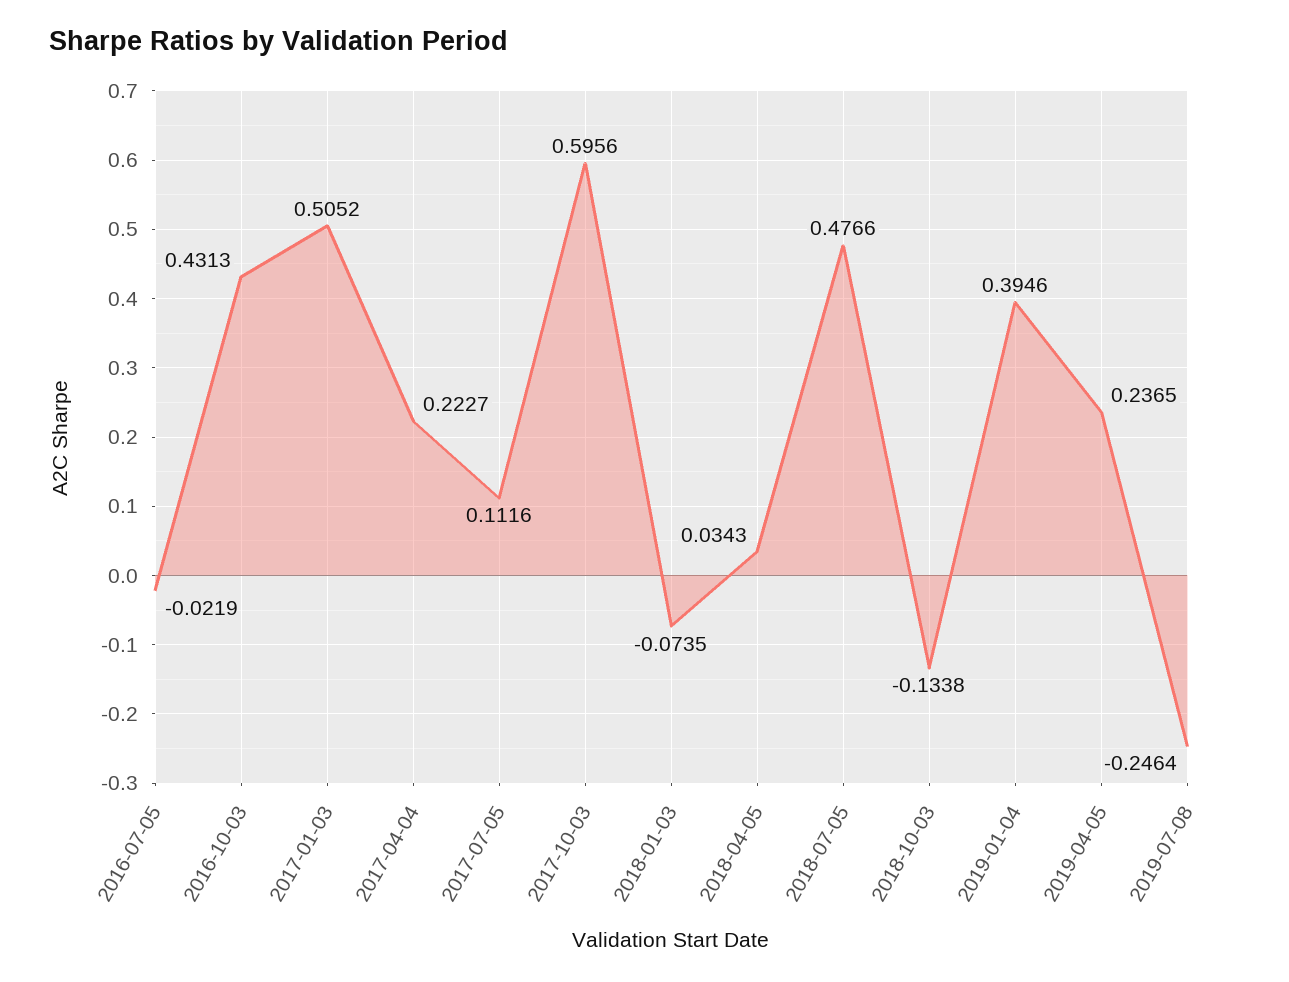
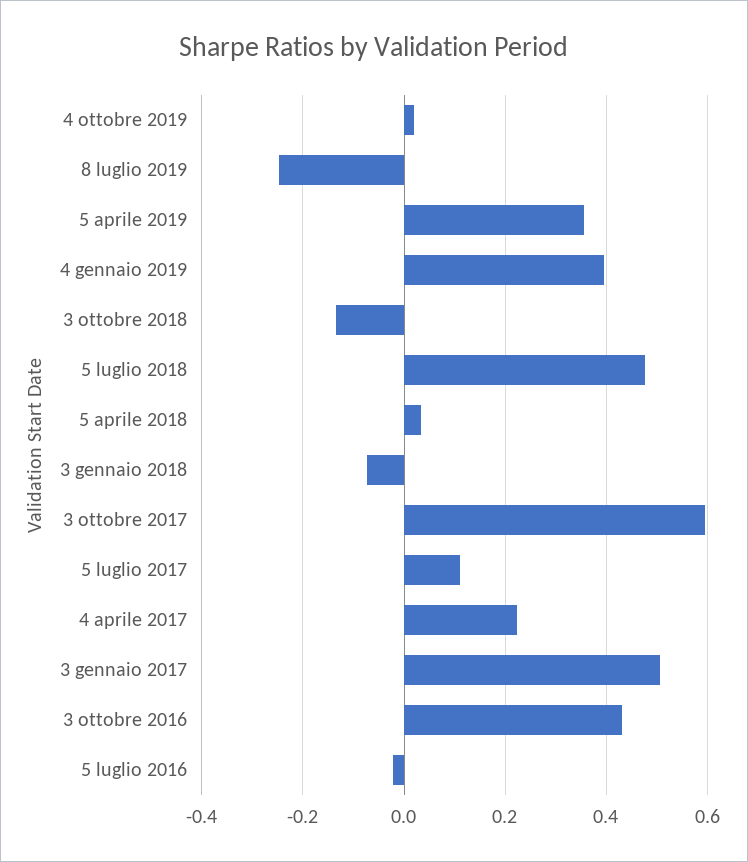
2019-04-05: 0.2365 -> 0.36
4 ottobre 2019: none -> 0.02

